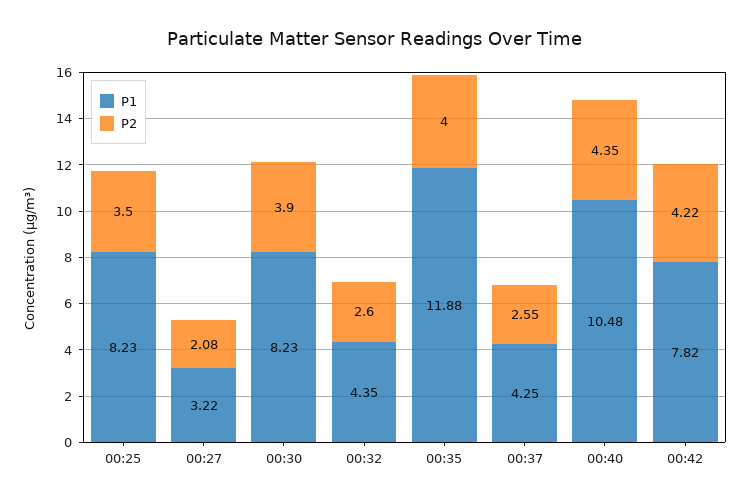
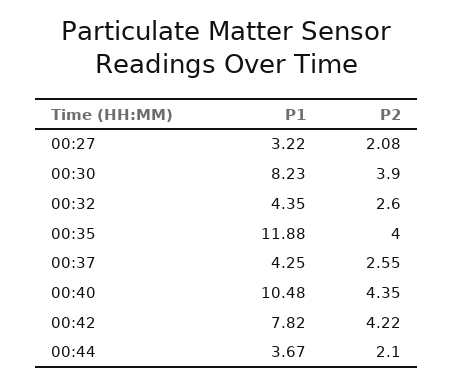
P1, 00:25: 8.23 -> none
P2, 00:25: 3.5 -> none
P1, 00:44: none -> 3.67
P2, 00:44: none -> 2.1

